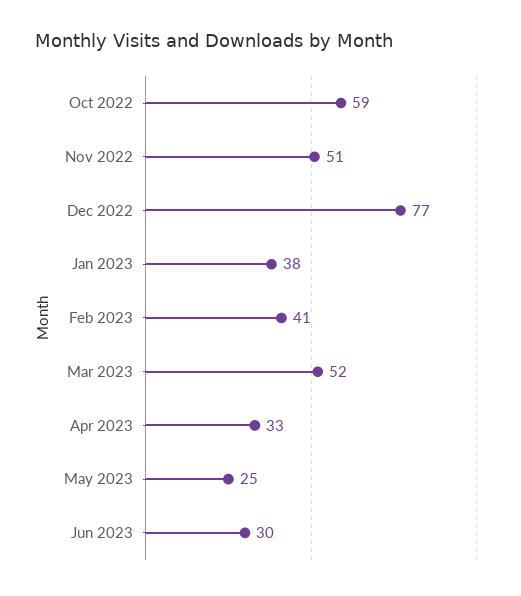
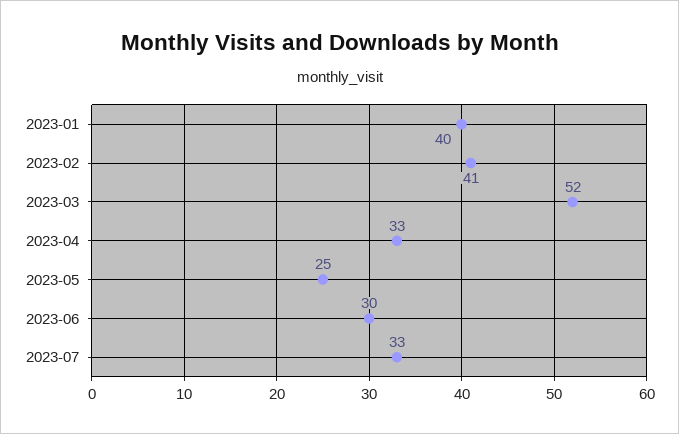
Oct 2022: 59 -> none
Nov 2022: 51 -> none
Dec 2022: 77 -> none
Jan 2023: 38 -> 40
2023-07: none -> 33

